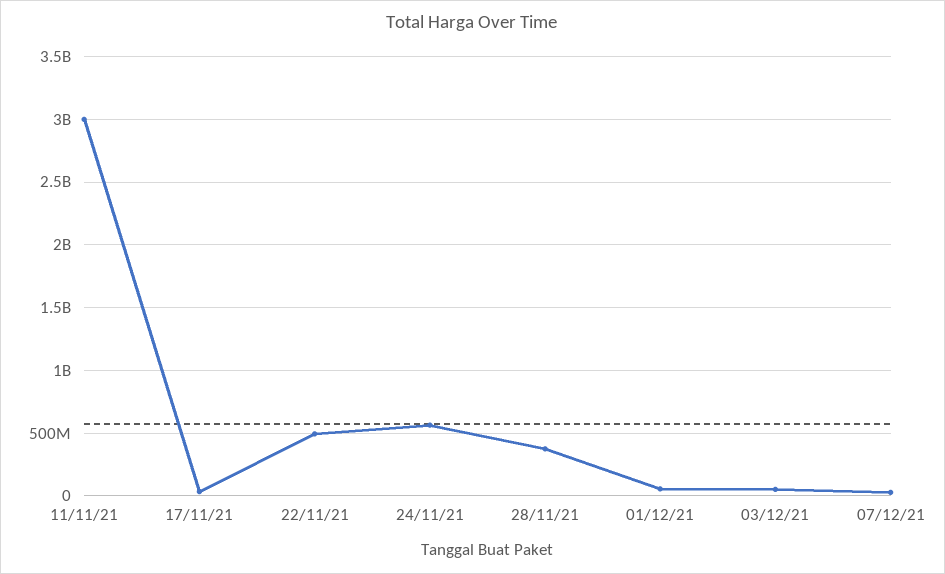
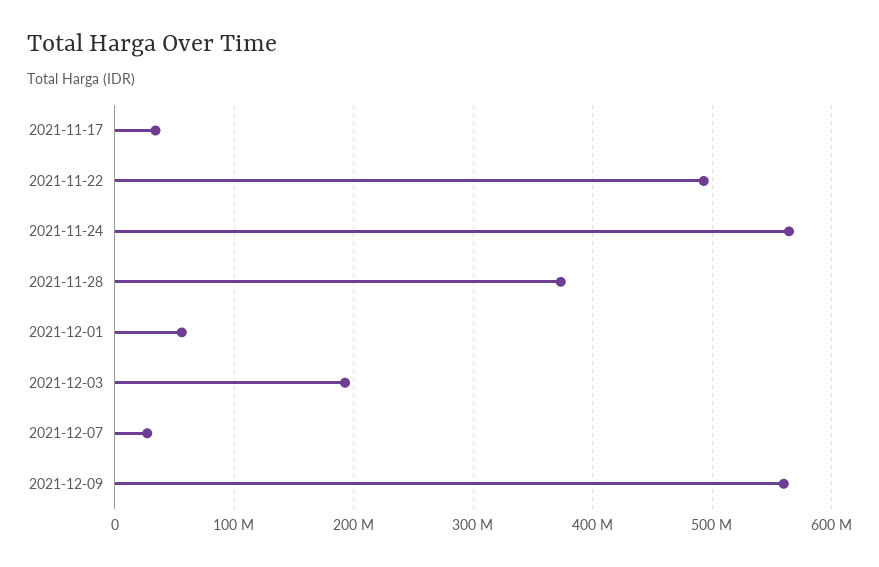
11/11/21: 3000000000 -> none
03/12/21: 50000000 -> 190000000
2021-12-09: none -> 560000000

